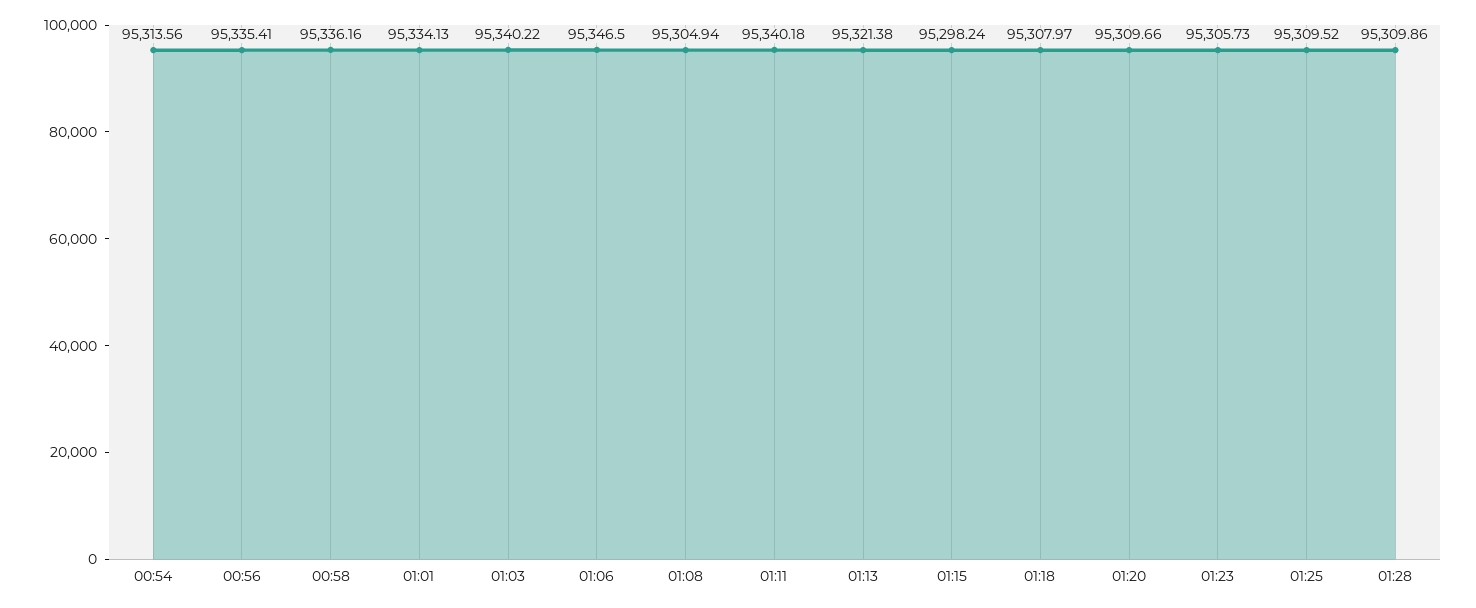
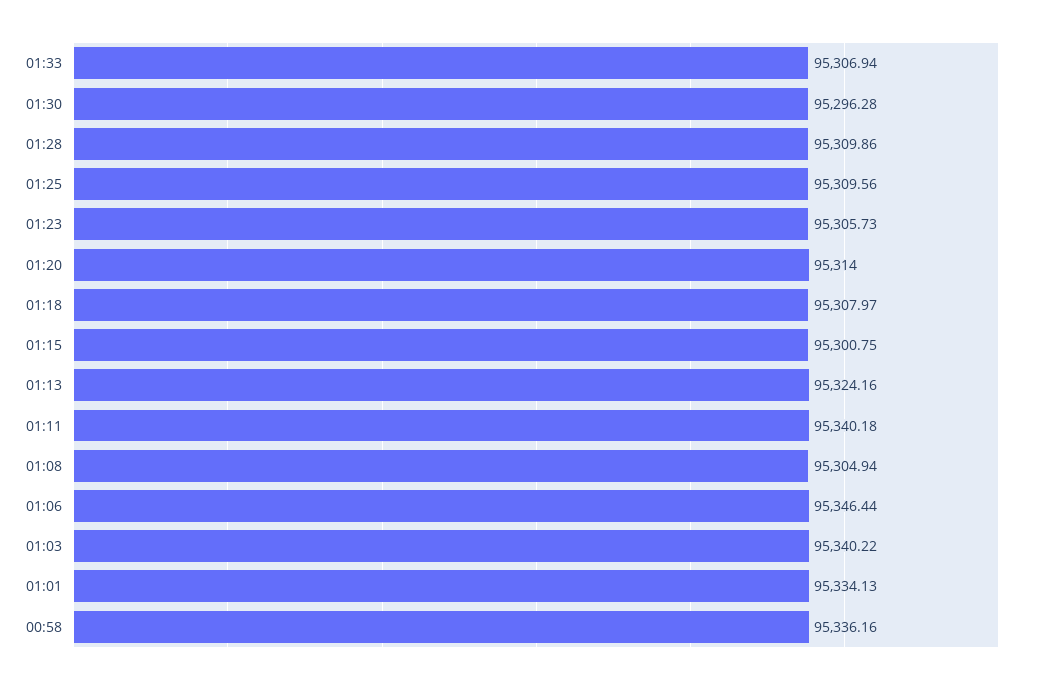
00:54: 95313.56 -> none
00:56: 95335.41 -> none
01:06: 95346.5 -> 95346.44
01:13: 95321.38 -> 95324.16
01:15: 95298.24 -> 95300.75
01:20: 95309.66 -> 95314
01:25: 95309.52 -> 95309.56
01:33: none -> 95306.94
01:30: none -> 95296.28

